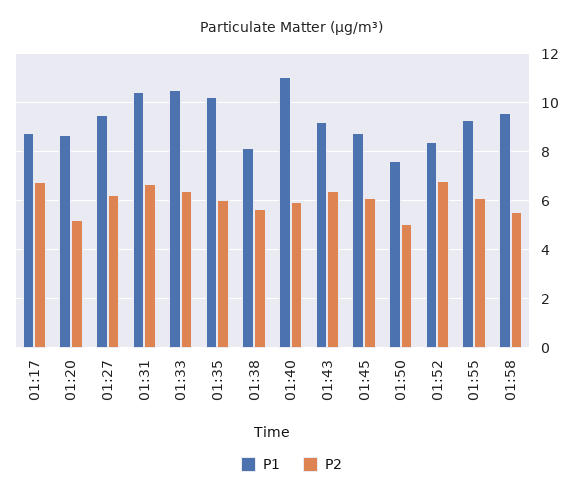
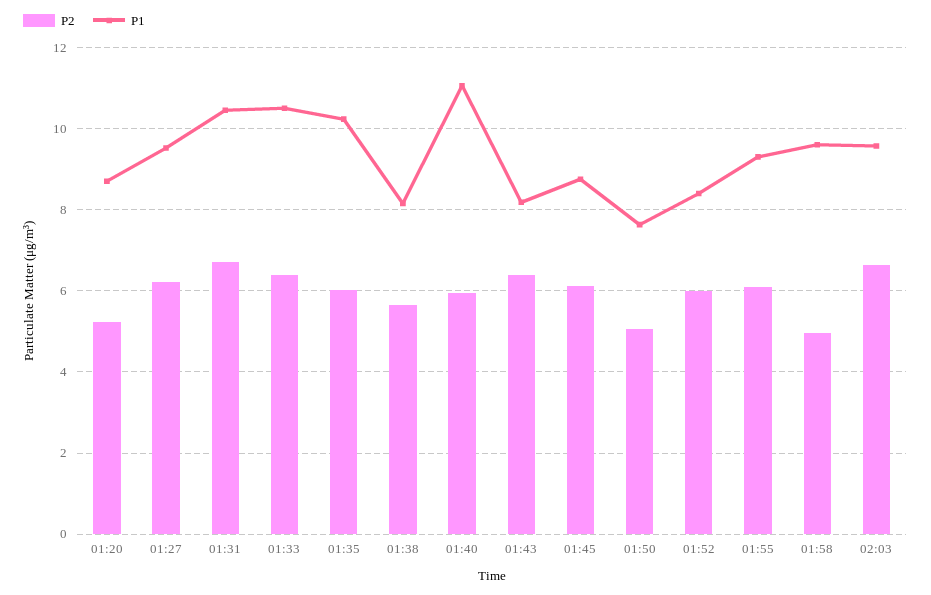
P1, 01:17: 8.75 -> none
P2, 01:17: 6.75 -> none
P1, 01:43: 9.25 -> 8.2
P2, 01:52: 6.75 -> 6
P2, 01:58: 5.5 -> 5
P2, 02:03: none -> 6.6
P1, 02:03: none -> 9.6

